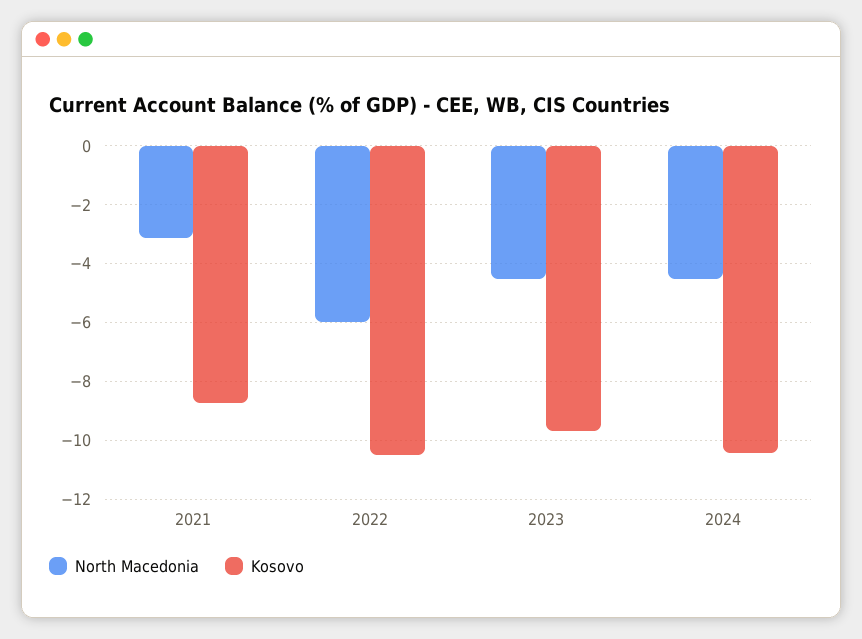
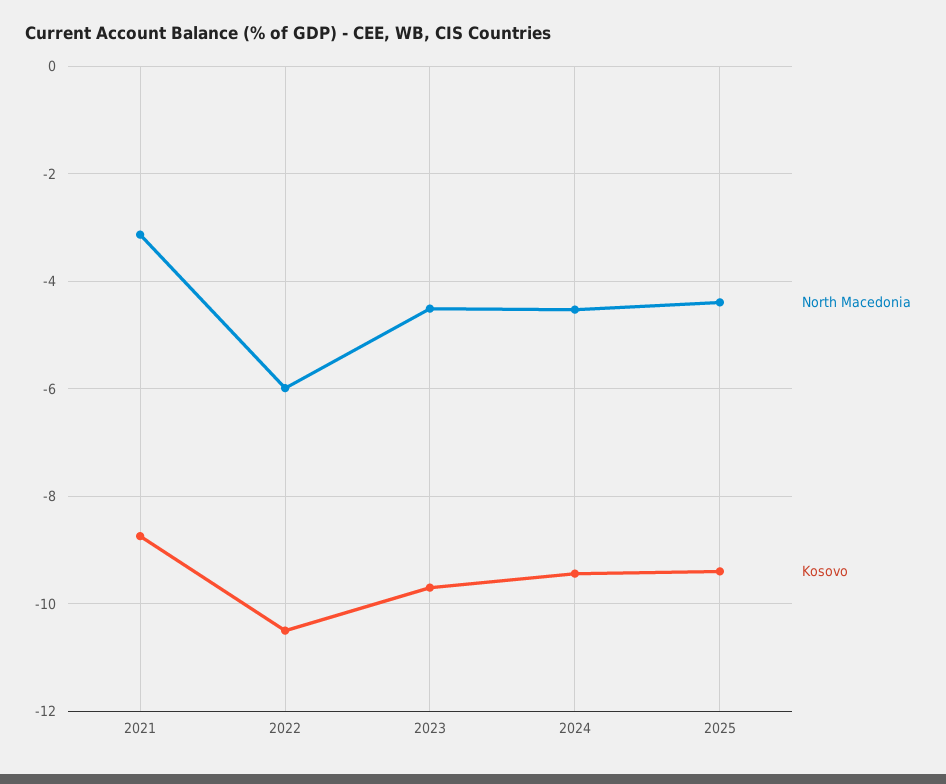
Kosovo, 2024: -10.5 -> -9.4
North Macedonia, 2025: none -> -4.4
Kosovo, 2025: none -> -9.4

